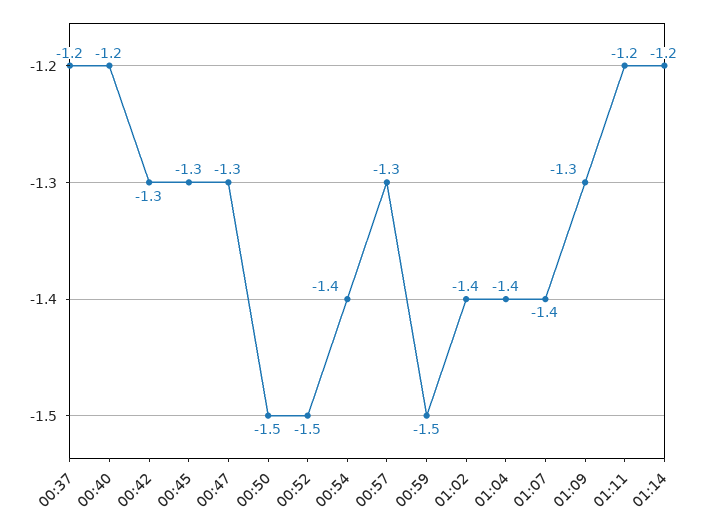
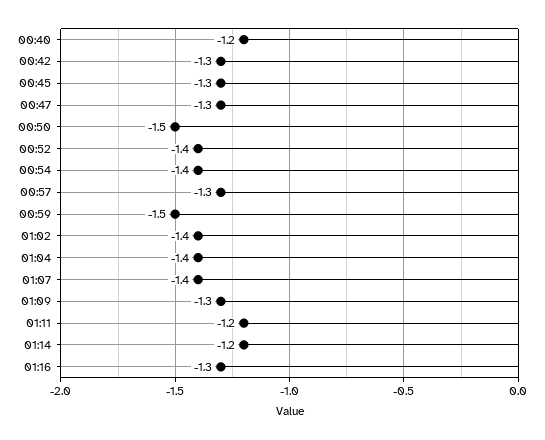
00:37: -1.2 -> none
00:52: -1.5 -> -1.4
01:16: none -> -1.3

